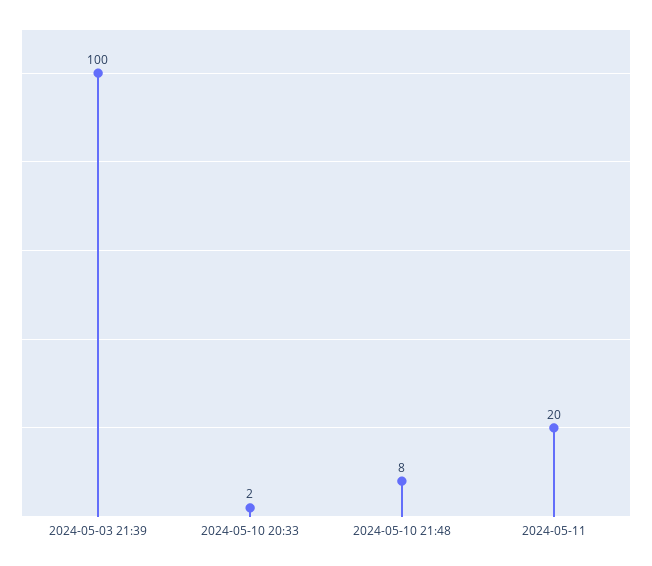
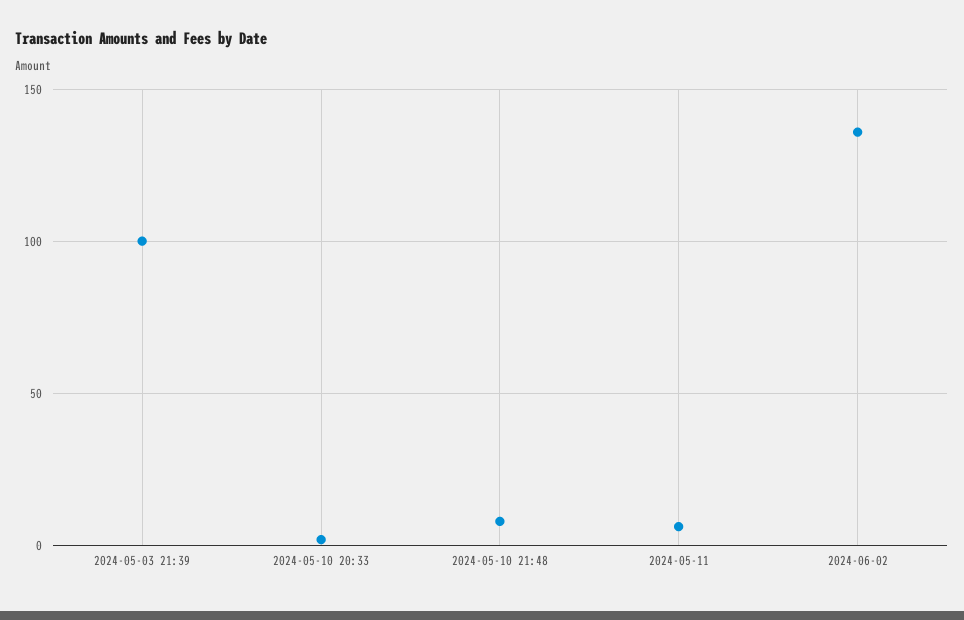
2024-05-11: 20 -> 5
2024-06-02: none -> 135

